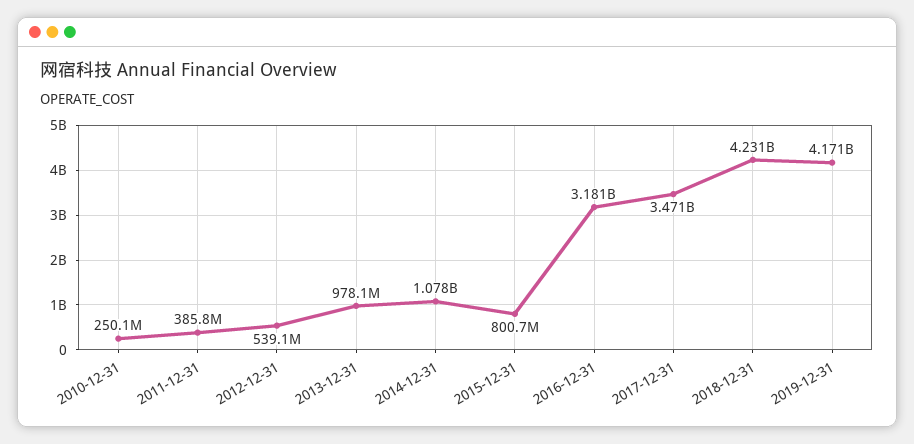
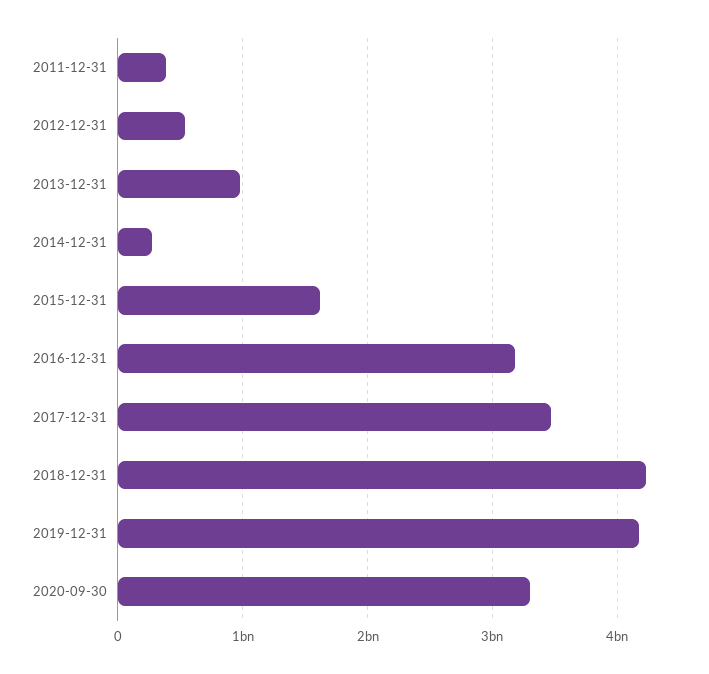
2010-12-31: 250100000 -> none
2014-12-31: 1078000000 -> 300000000
2015-12-31: 800700000 -> 1600000000
2020-09-30: none -> 3300000000

